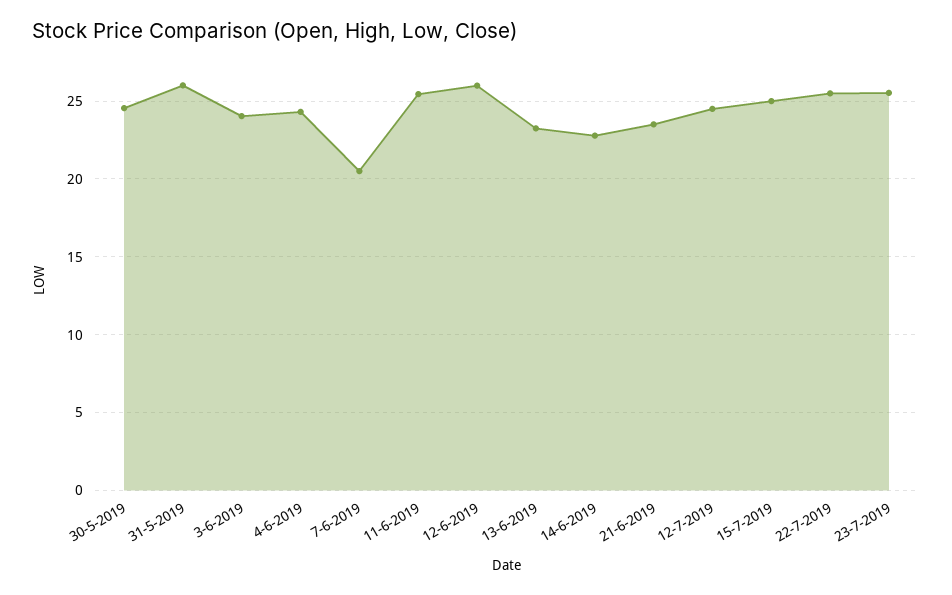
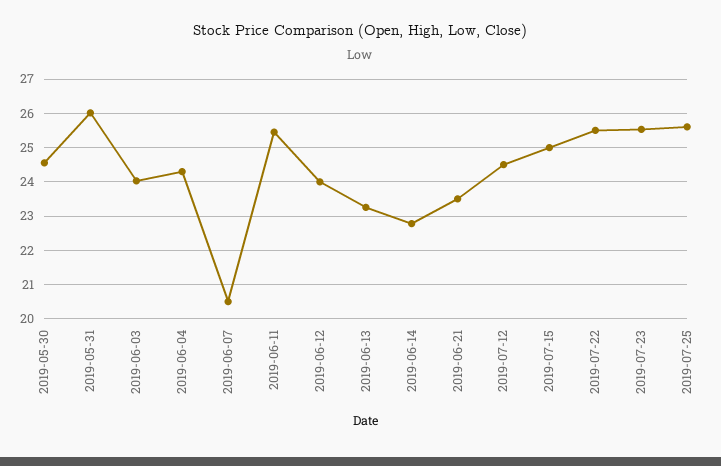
12-6-2019: 26 -> 24
2019-07-25: none -> 25.6

